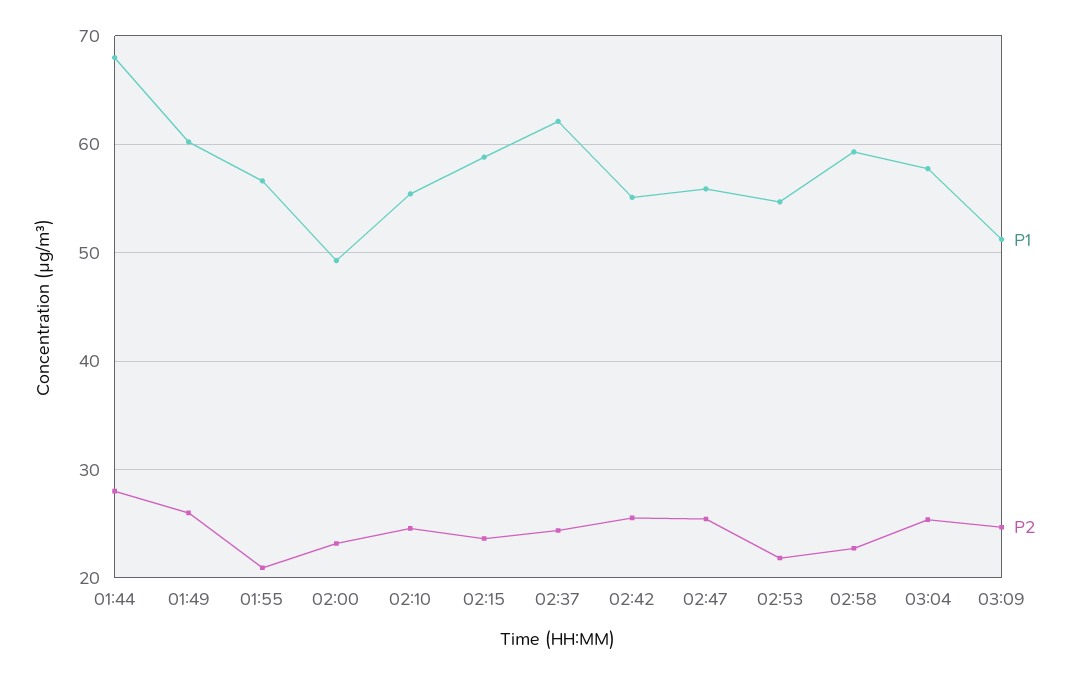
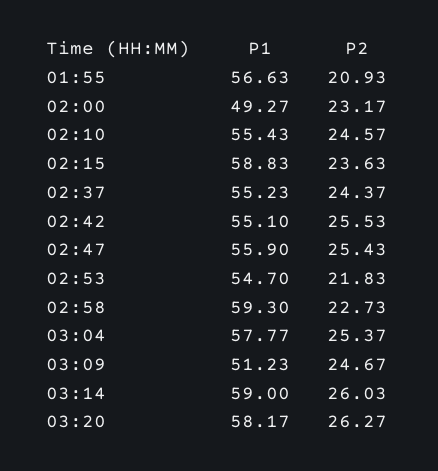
P1, 01:44: 68 -> none
P2, 01:44: 28 -> none
P1, 01:49: 60 -> none
P2, 01:49: 26 -> none
P1, 02:37: 62 -> 55.23
P1, 03:14: none -> 59
P2, 03:14: none -> 26.03
P1, 03:20: none -> 58.17
P2, 03:20: none -> 26.27

